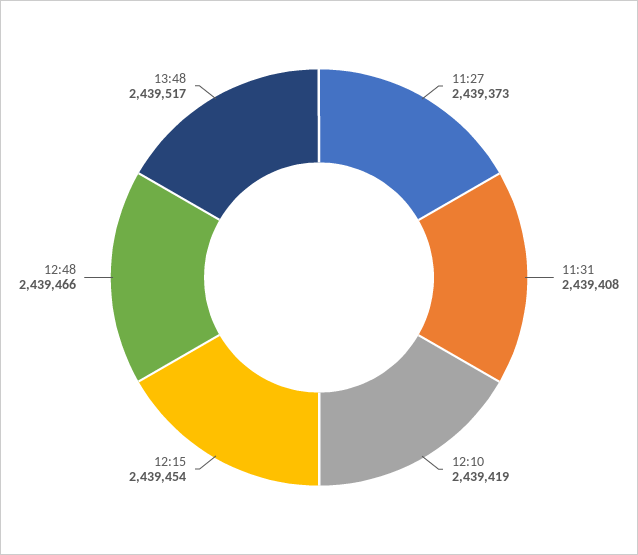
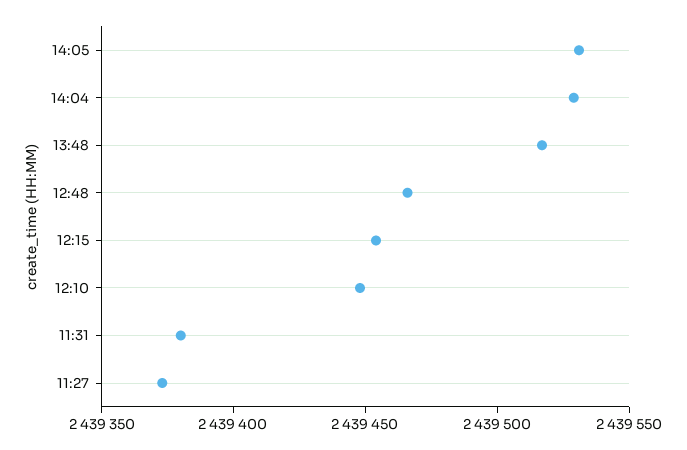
11:31: 2439408 -> 2439380
12:10: 2439419 -> 2439450
14:05: none -> 2439530
14:04: none -> 2439530

